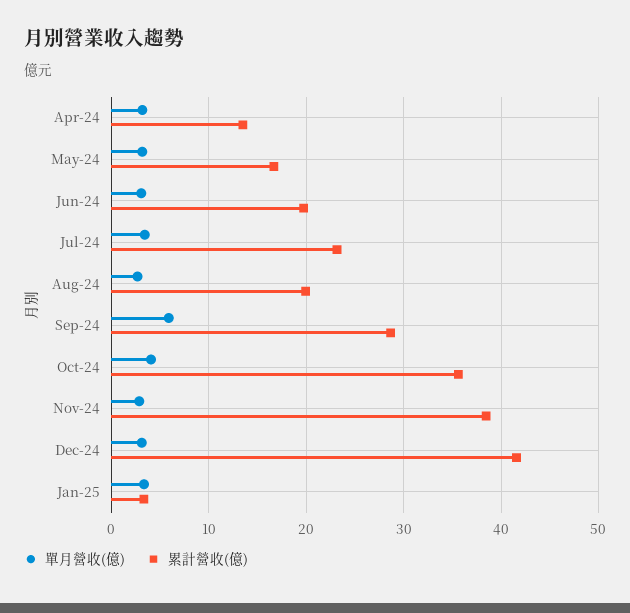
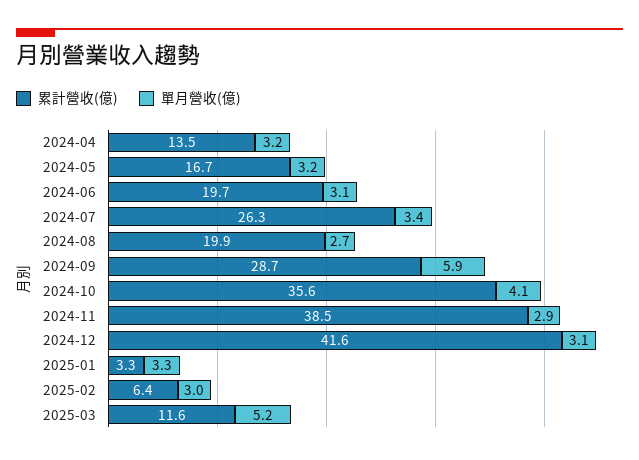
累計營收(億), Jul-24: 23 -> 26.3
累計營收(億), 2025-02: none -> 6.4
單月營收(億), 2025-02: none -> 3
累計營收(億), 2025-03: none -> 11.6
單月營收(億), 2025-03: none -> 5.2

